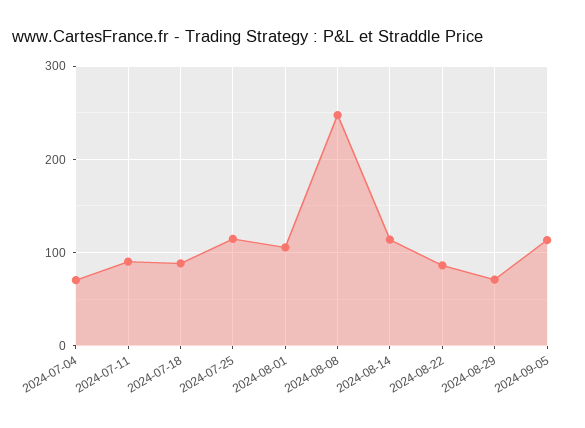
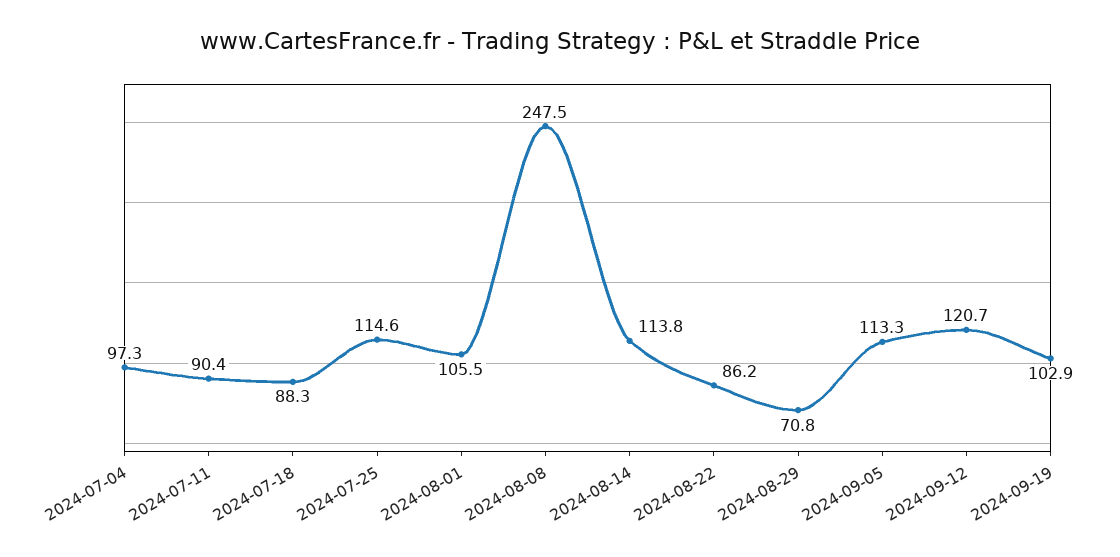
2024-07-04: 70 -> 97.3
2024-09-12: none -> 120.7
2024-09-19: none -> 102.9

